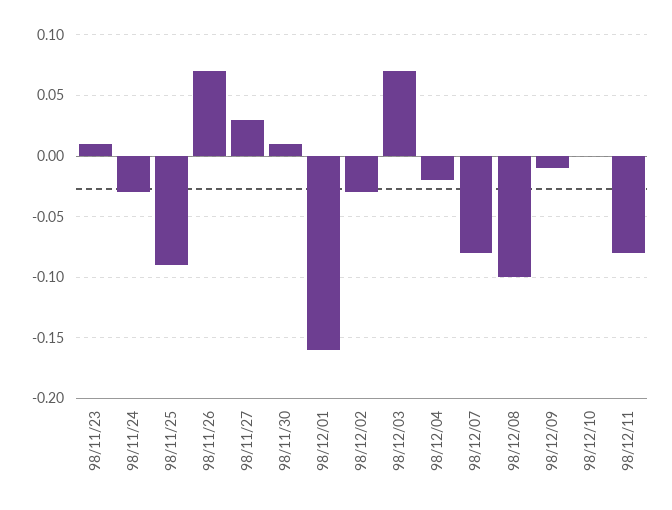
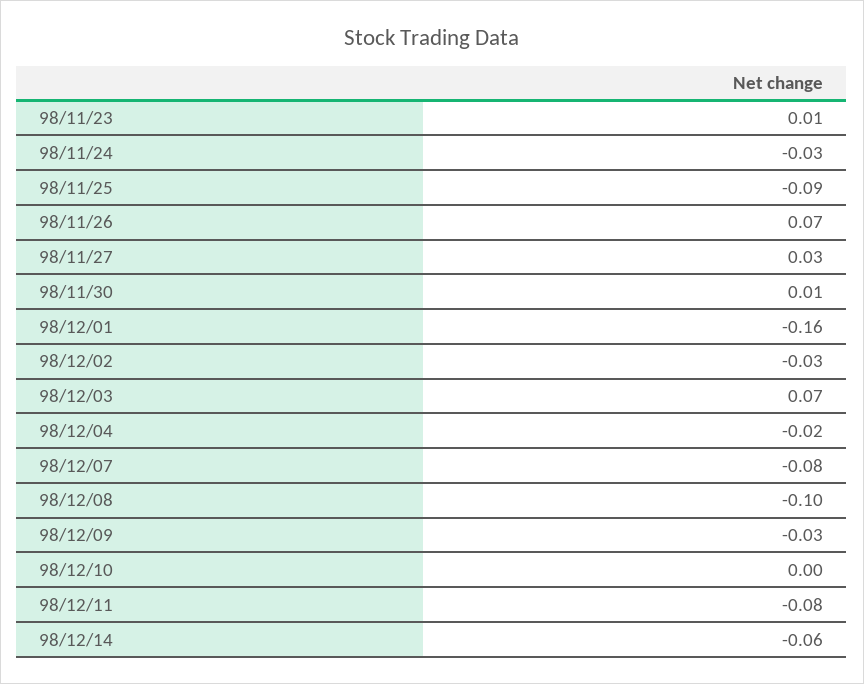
98/12/09: -0.01 -> -0.03
98/12/14: none -> -0.06

